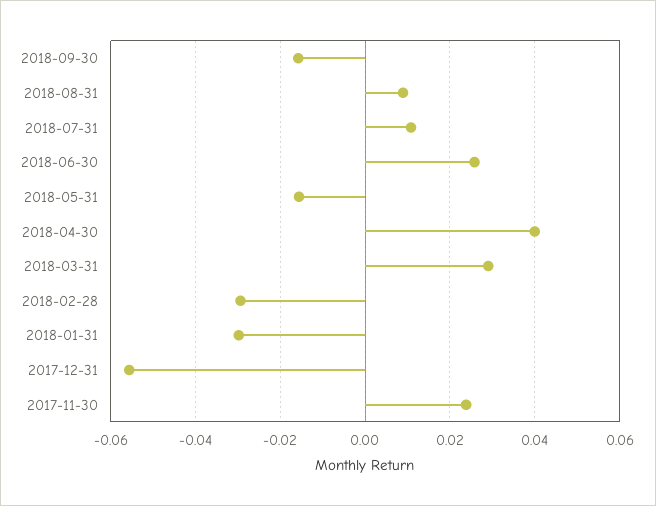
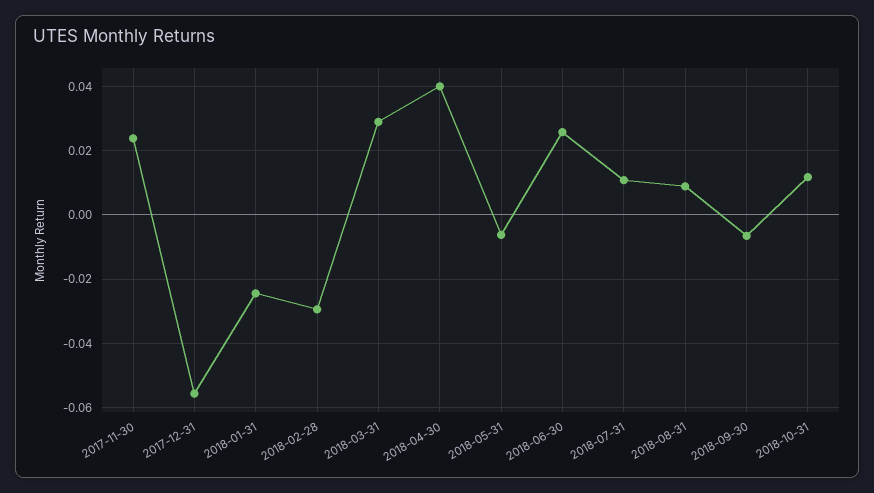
2018-09-30: -0.016 -> -0.006
2018-05-31: -0.016 -> -0.006
2018-01-31: -0.03 -> -0.024
2018-10-31: none -> 0.012

